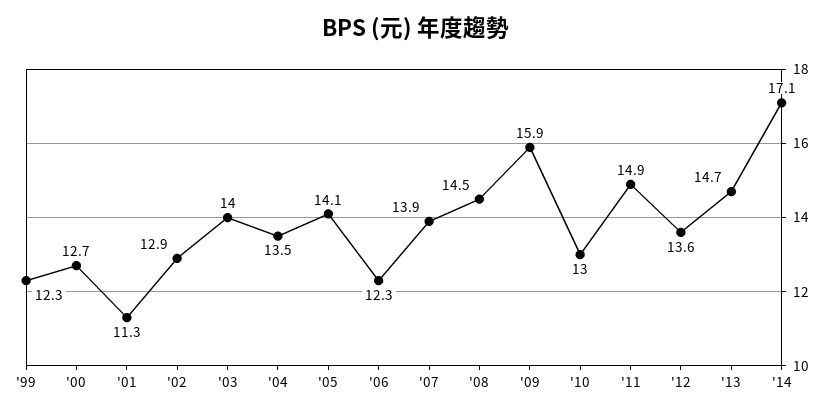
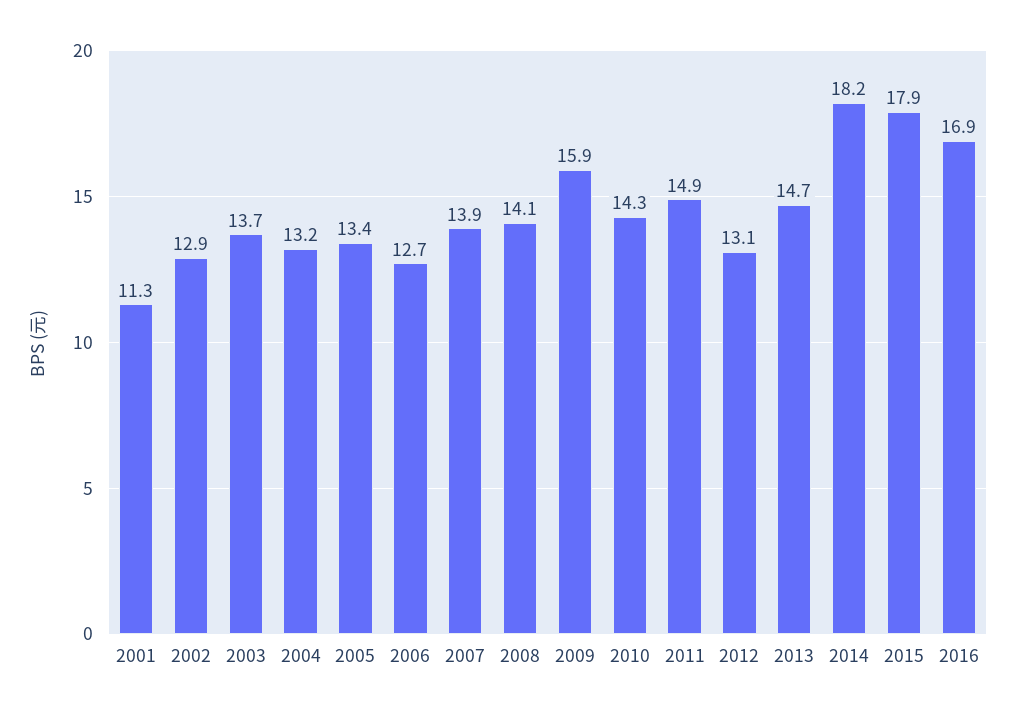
'99: 12.3 -> none
'00: 12.7 -> none
'03: 14 -> 13.7
'04: 13.5 -> 13.2
'05: 14.1 -> 13.4
'06: 12.3 -> 12.7
'08: 14.5 -> 14.1
'10: 13 -> 14.3
'12: 13.6 -> 13.1
'14: 17.1 -> 18.2
2015: none -> 17.9
2016: none -> 16.9

